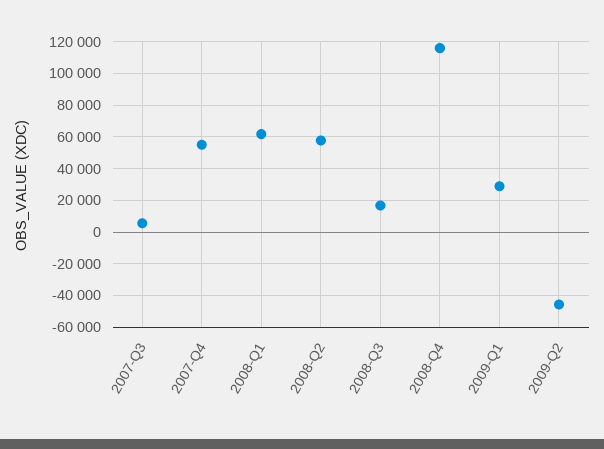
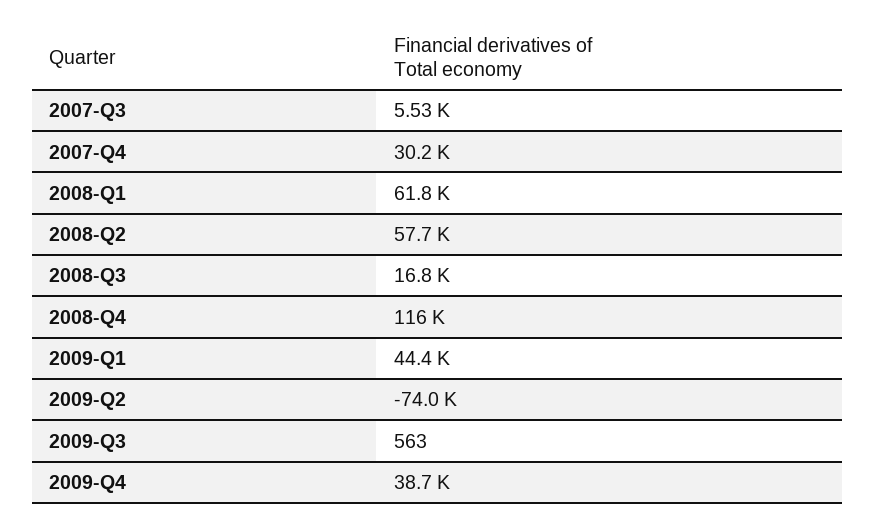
2007-Q4: 55000 -> 30200
2009-Q1: 30000 -> 44400
2009-Q2: -45000 -> -74000
2009-Q3: none -> 563
2009-Q4: none -> 38700

